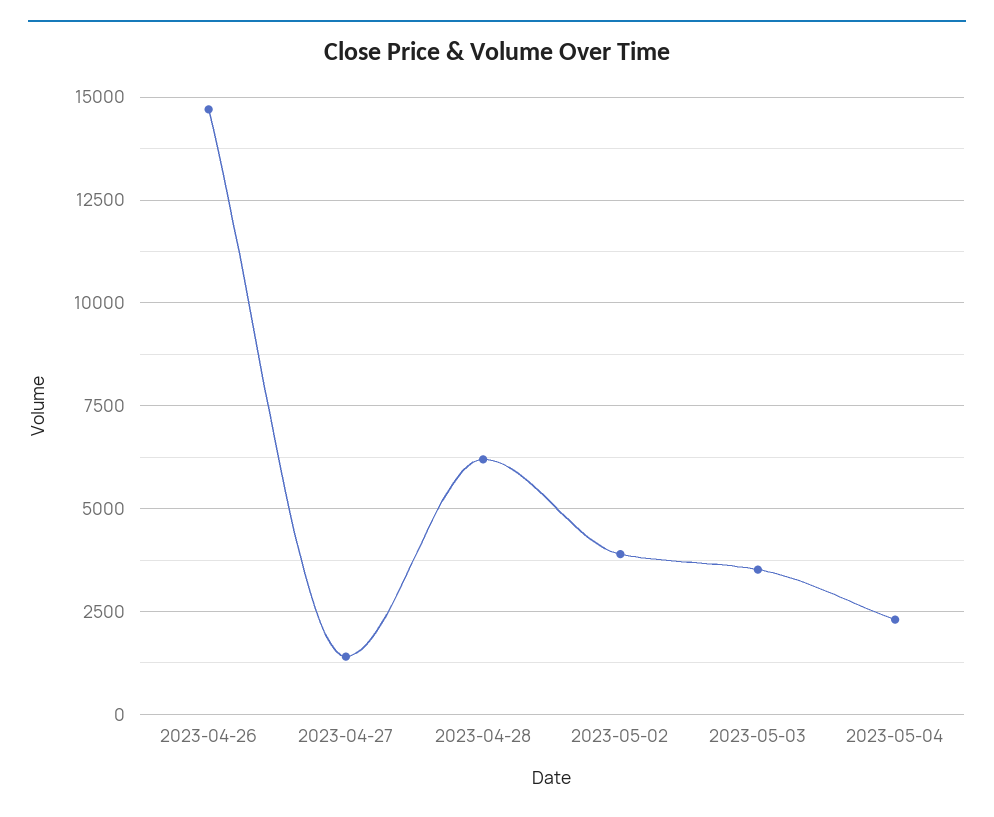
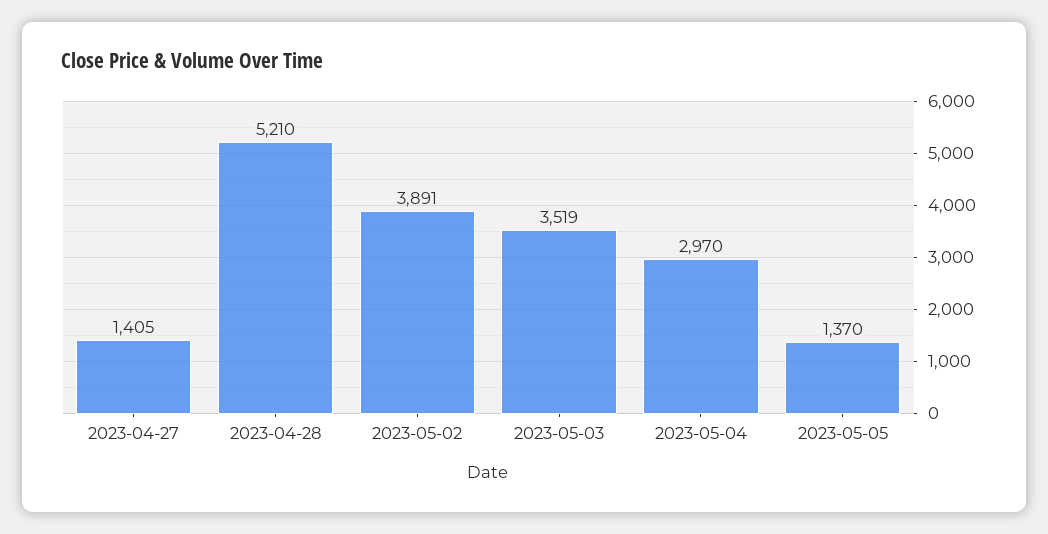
2023-04-26: 14750 -> none
2023-04-28: 6250 -> 5210
2023-05-04: 2250 -> 2970
2023-05-05: none -> 1370

